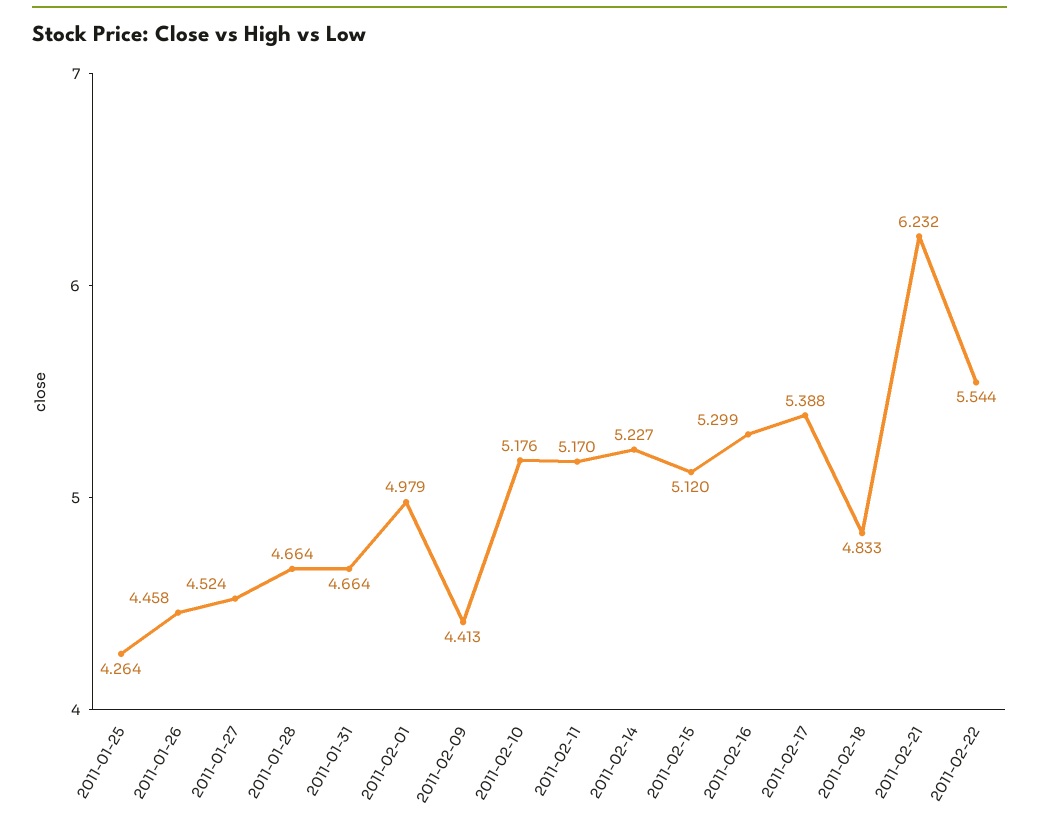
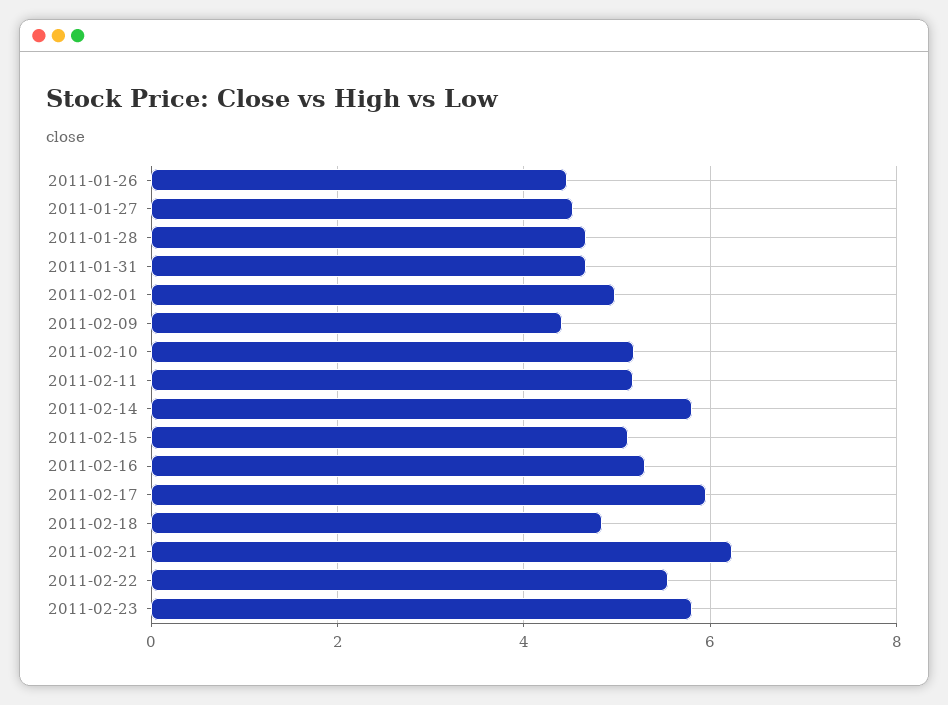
2011-01-25: 4.264 -> none
2011-02-14: 5.227 -> 5.8
2011-02-17: 5.388 -> 6
2011-02-23: none -> 5.8

